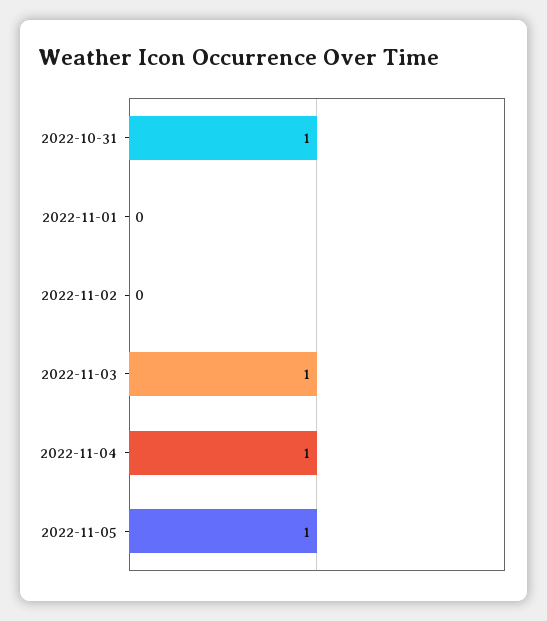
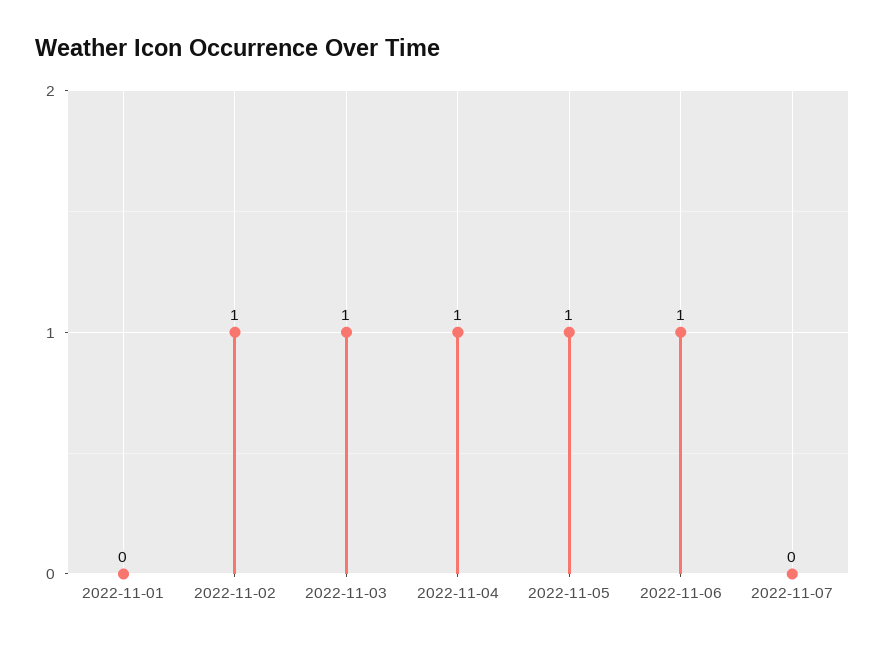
2022-10-31: 1 -> none
2022-11-02: 0 -> 1
2022-11-06: none -> 1
2022-11-07: none -> 0

